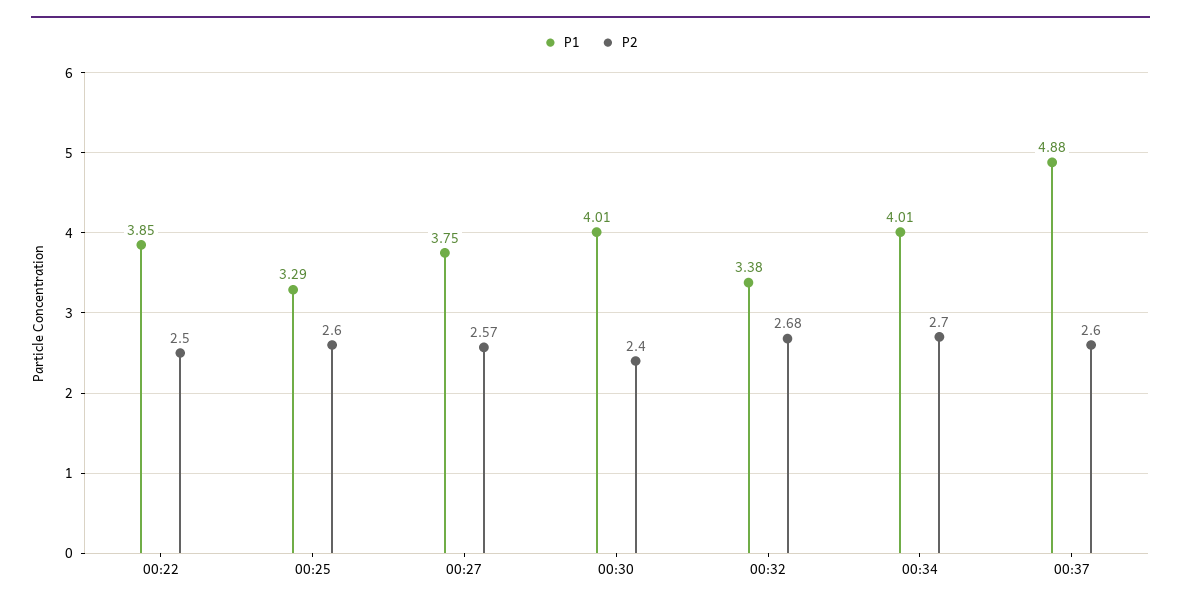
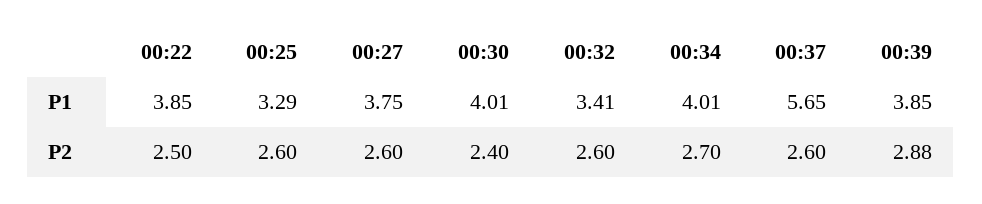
P2, 00:27: 2.57 -> 2.6
P1, 00:32: 3.38 -> 3.41
P2, 00:32: 2.68 -> 2.6
P1, 00:37: 4.88 -> 5.65
P1, 00:39: none -> 3.85
P2, 00:39: none -> 2.88

